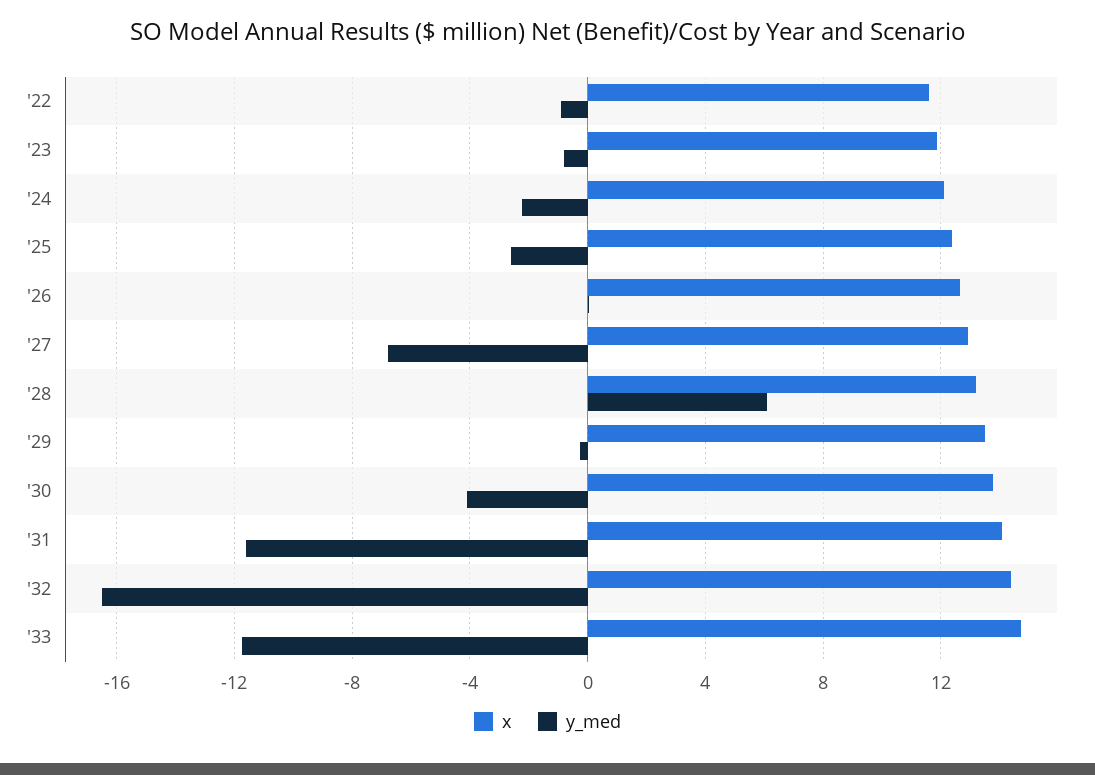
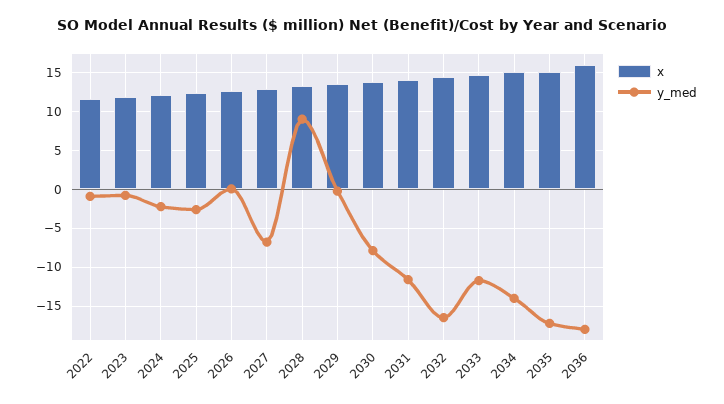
y_med, '28: 6 -> 9
y_med, '30: -4 -> -8
x, 2034: none -> 15
y_med, 2034: none -> -14
x, 2035: none -> 15
y_med, 2035: none -> -17
x, 2036: none -> 16
y_med, 2036: none -> -18

